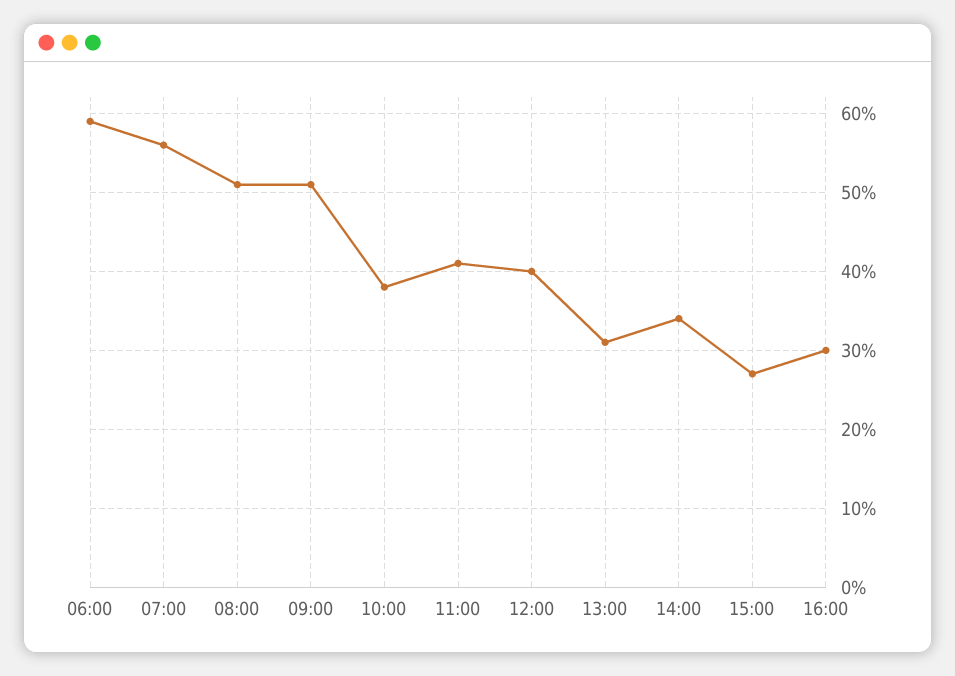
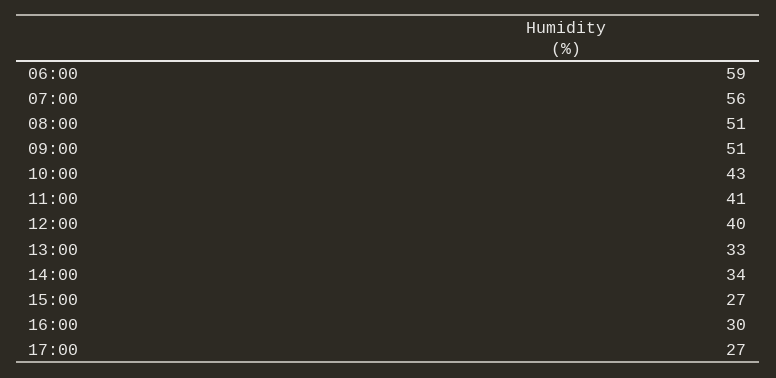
10:00: 38 -> 43
13:00: 31 -> 33
17:00: none -> 27

